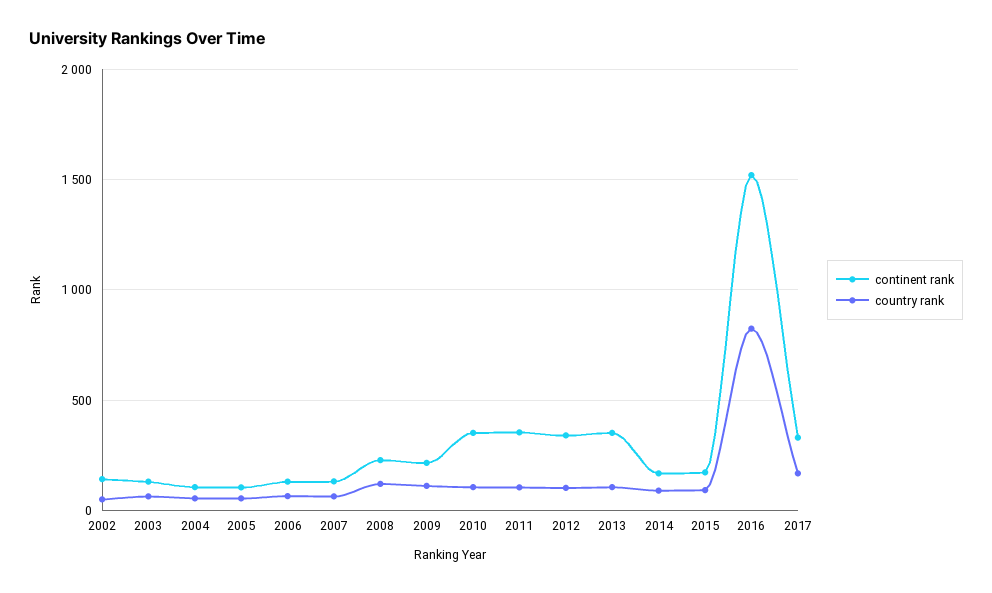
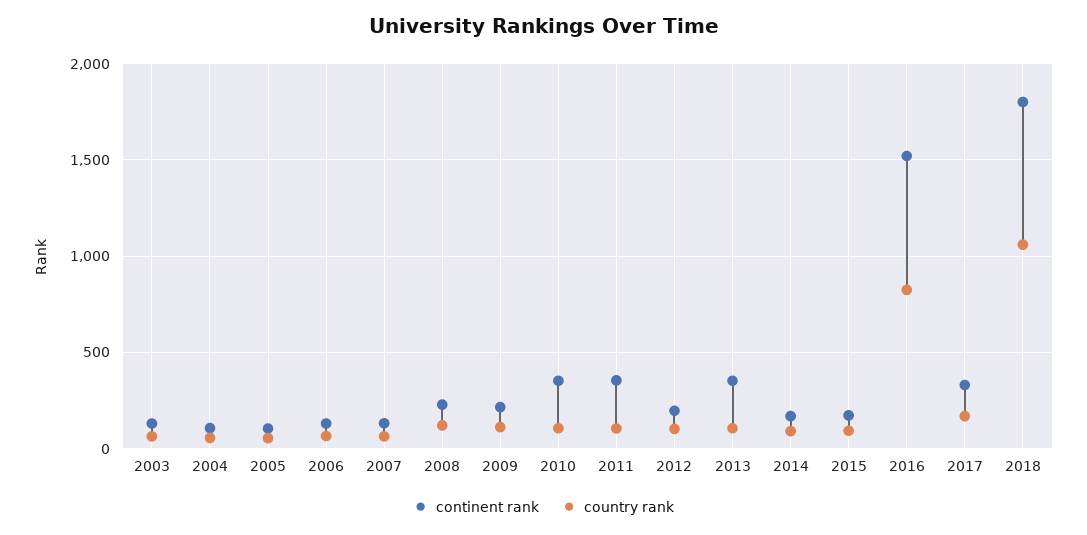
continent rank, 2002: 150 -> none
country rank, 2002: 50 -> none
continent rank, 2012: 350 -> 200
continent rank, 2018: none -> 1800
country rank, 2018: none -> 1050

